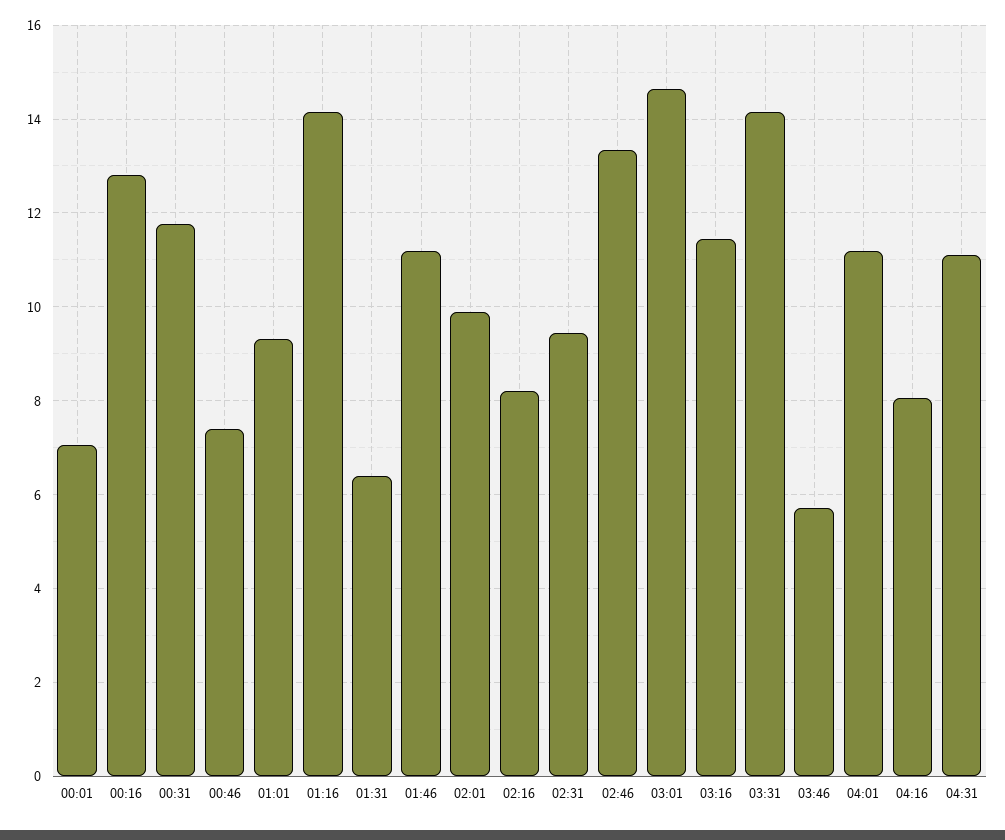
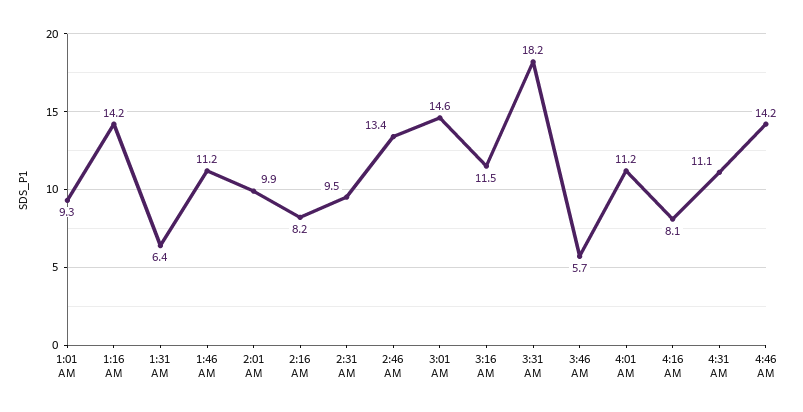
00:01: 7 -> none
00:16: 12.8 -> none
00:31: 11.8 -> none
00:46: 7.4 -> none
03:31: 14.2 -> 18.2
4:46 AM: none -> 14.2

